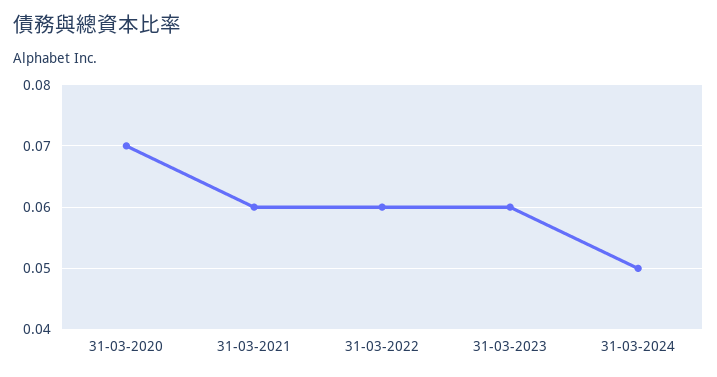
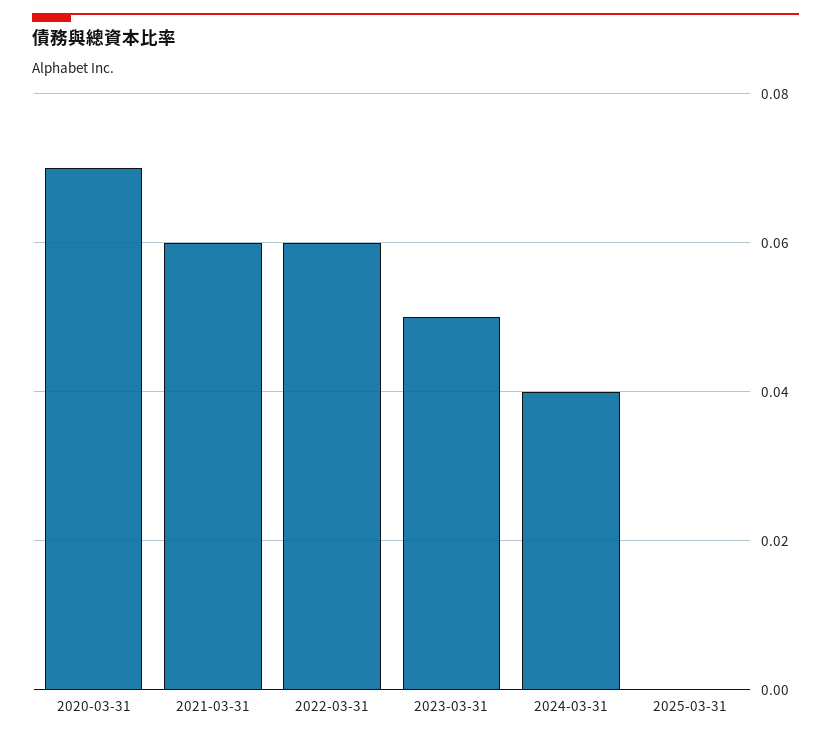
31-03-2023: 0.06 -> 0.05
31-03-2024: 0.05 -> 0.04
2025-03-31: none -> 0

